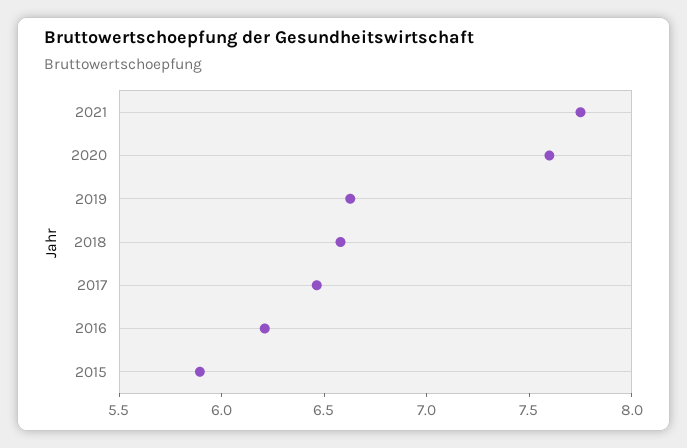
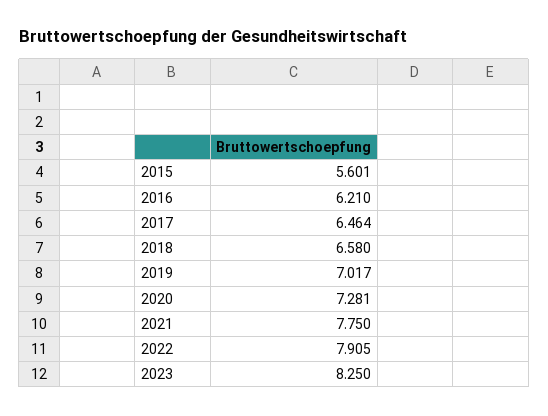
2020: 7.6 -> 7.281
2019: 6.6 -> 7.017
2015: 5.9 -> 5.601
2022: none -> 7.905
2023: none -> 8.25

